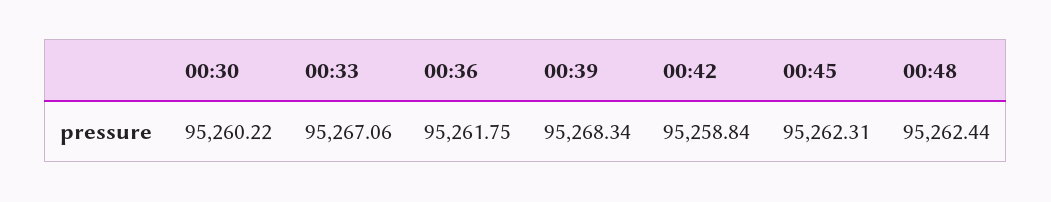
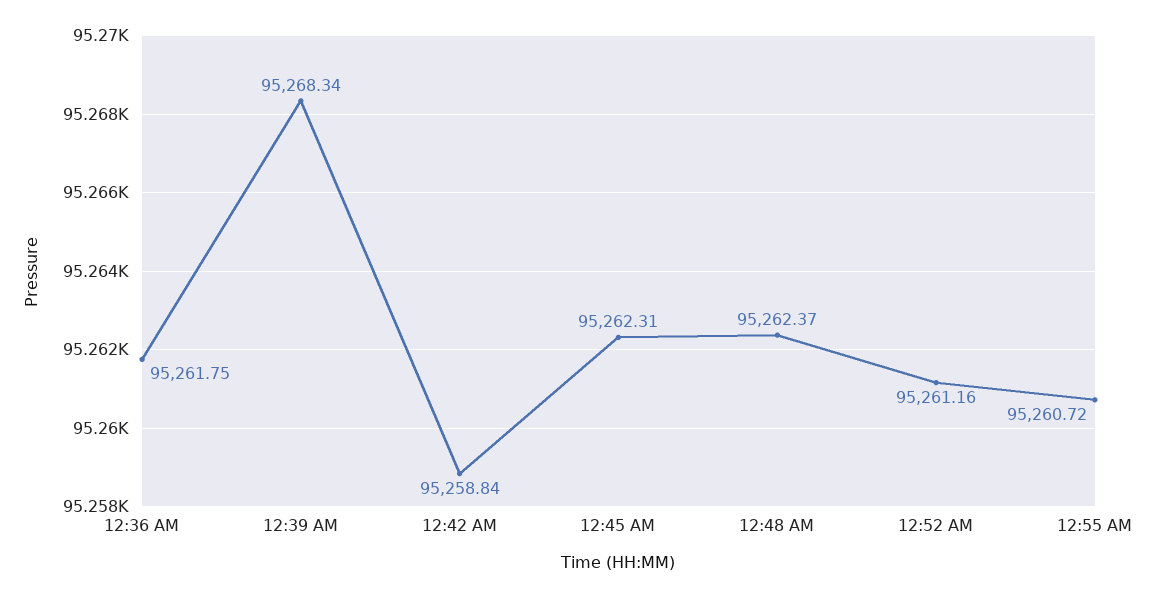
00:30: 95260.22 -> none
00:33: 95267.06 -> none
00:48: 95262.44 -> 95262.37
12:52 AM: none -> 95261.16
12:55 AM: none -> 95260.72

